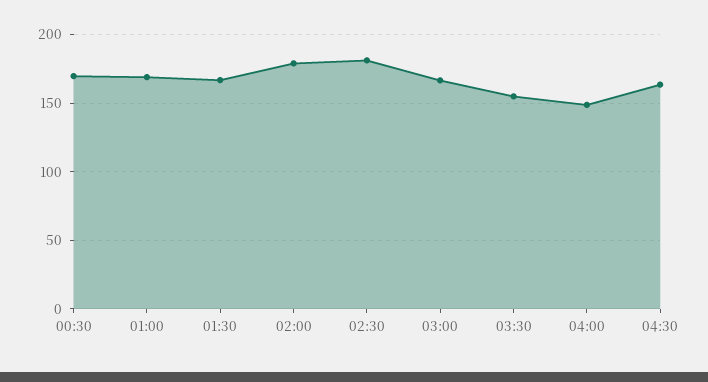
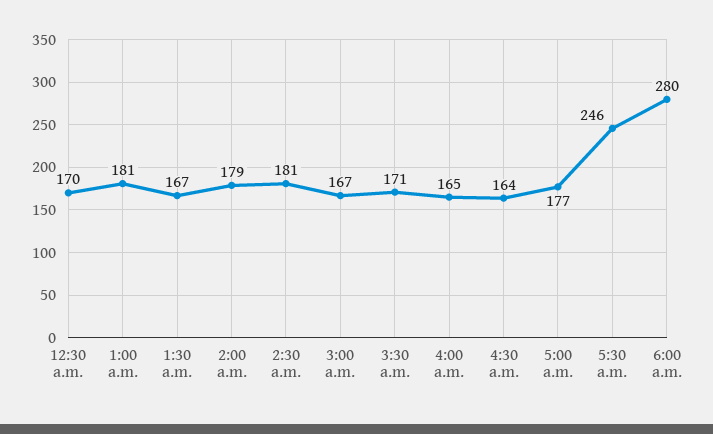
01:00: 170 -> 181
03:30: 155 -> 171
04:00: 150 -> 165
5:00 a.m.: none -> 177
5:30 a.m.: none -> 246
6:00 a.m.: none -> 280

